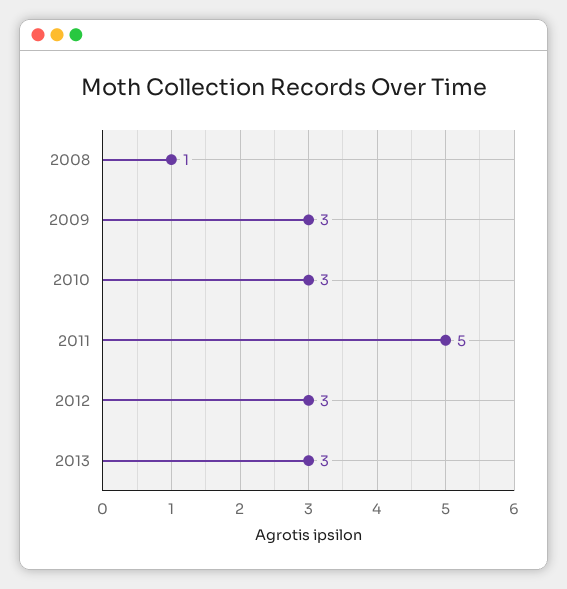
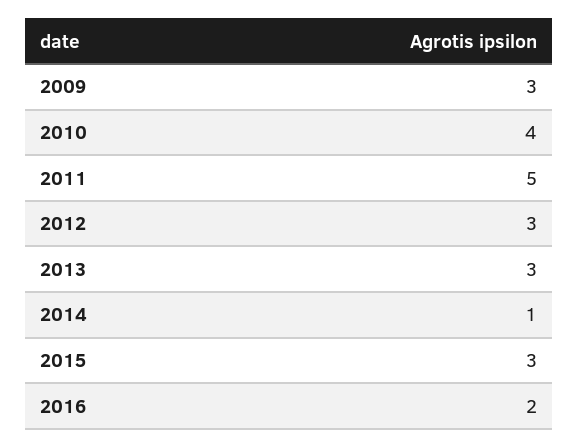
2008: 1 -> none
2010: 3 -> 4
2014: none -> 1
2015: none -> 3
2016: none -> 2

